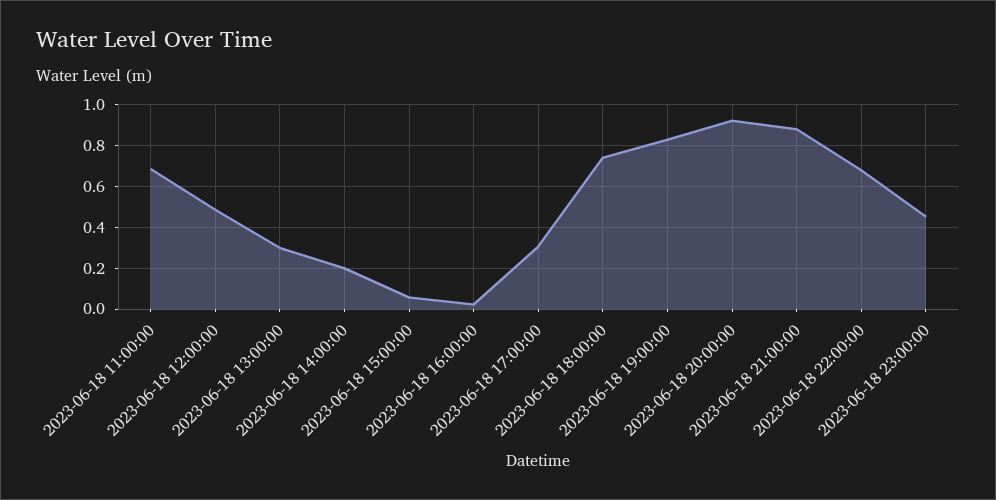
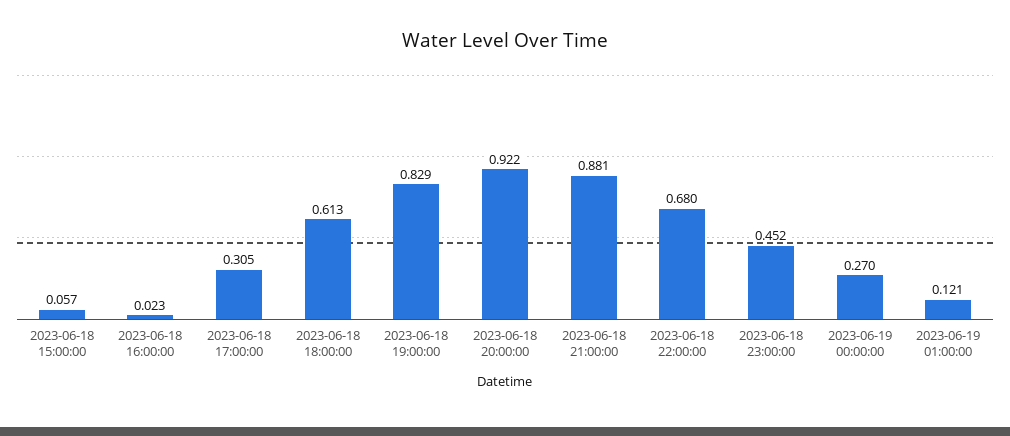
2023-06-18 11:00:00: 0.7 -> none
2023-06-18 12:00:00: 0.5 -> none
2023-06-18 13:00:00: 0.3 -> none
2023-06-18 14:00:00: 0.2 -> none
2023-06-18 18:00:00: 0.75 -> 0.613
2023-06-19 00:00:00: none -> 0.27
2023-06-19 01:00:00: none -> 0.121

